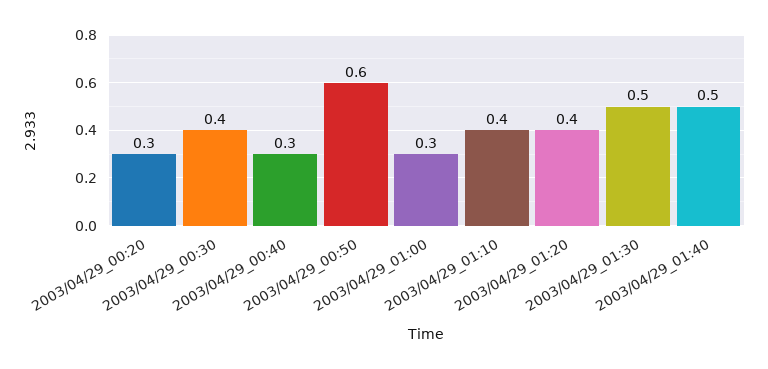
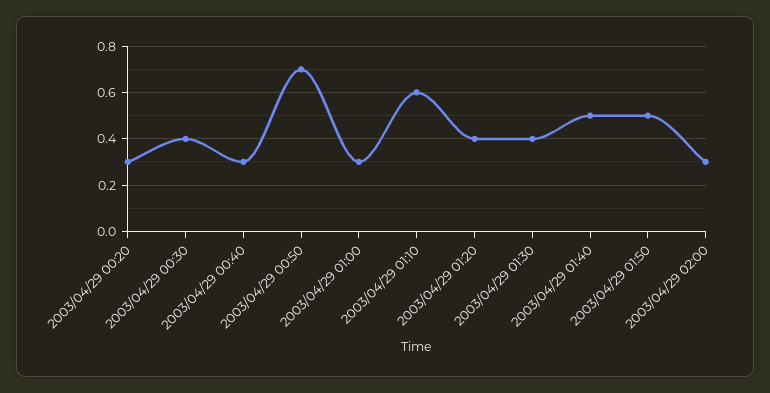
2003/04/29_00:50: 0.6 -> 0.7
2003/04/29_01:10: 0.4 -> 0.6
2003/04/29_01:30: 0.5 -> 0.4
2003/04/29 01:50: none -> 0.5
2003/04/29 02:00: none -> 0.3

